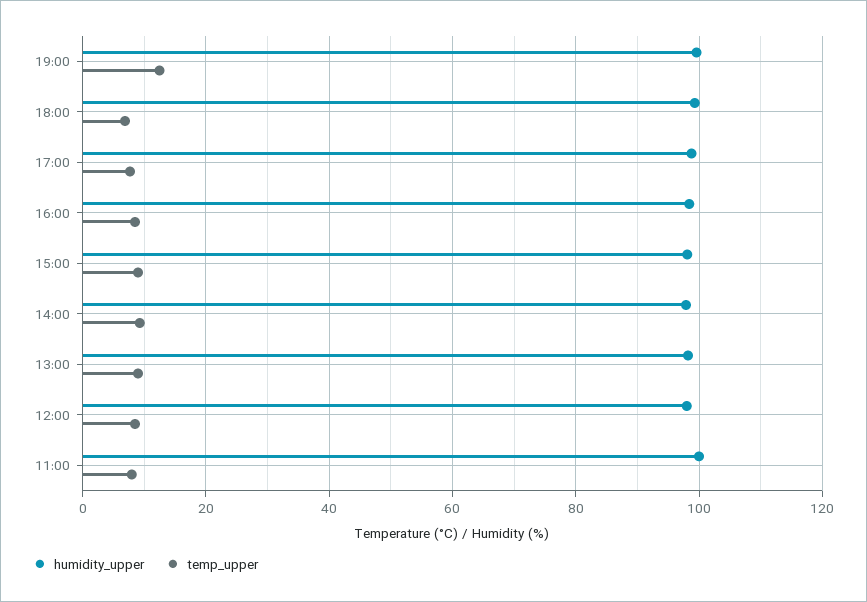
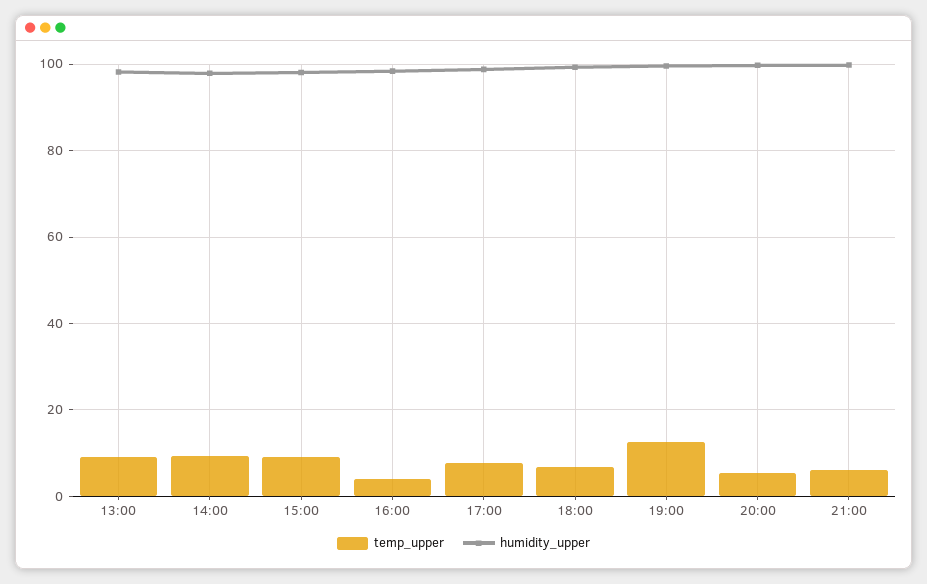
temp_upper, 16:00: 8 -> 4
humidity_upper, 12:00: 98 -> none
temp_upper, 12:00: 8 -> none
humidity_upper, 11:00: 100 -> none
temp_upper, 11:00: 8 -> none
temp_upper, 20:00: none -> 6
humidity_upper, 20:00: none -> 100
temp_upper, 21:00: none -> 6
humidity_upper, 21:00: none -> 100

